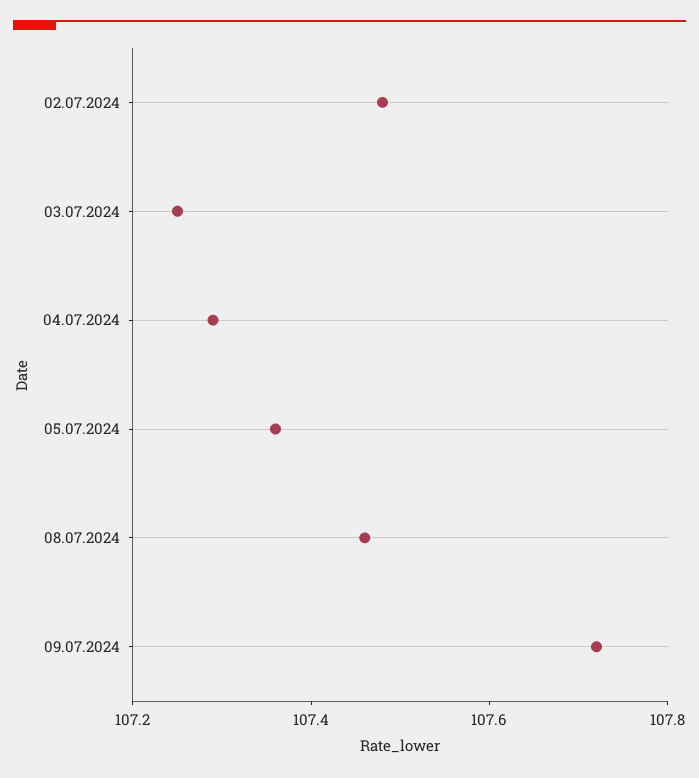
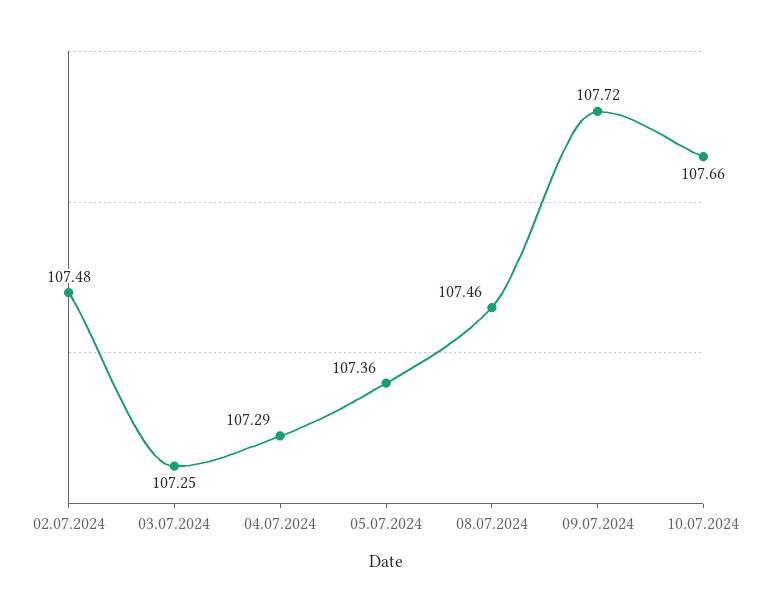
10.07.2024: none -> 107.66

